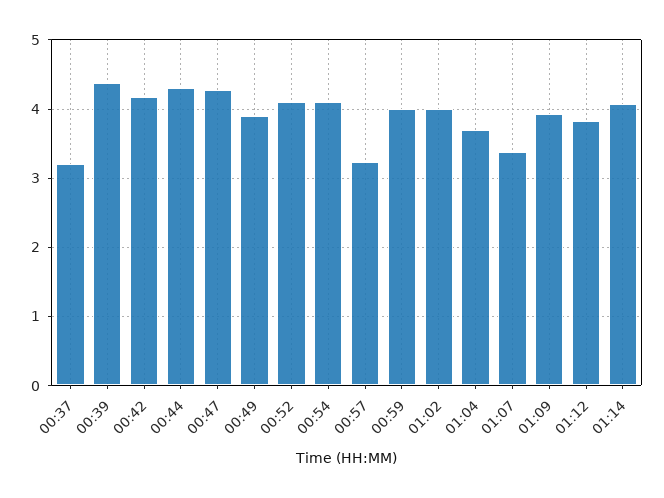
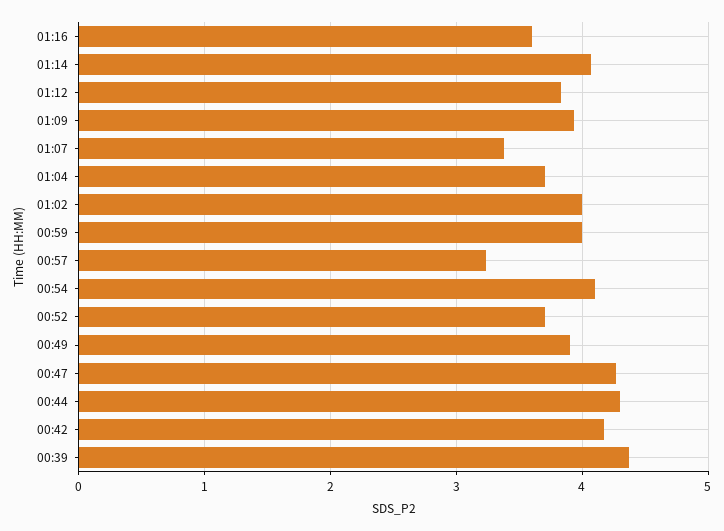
00:37: 3.2 -> none
00:52: 4.1 -> 3.7
01:16: none -> 3.6

